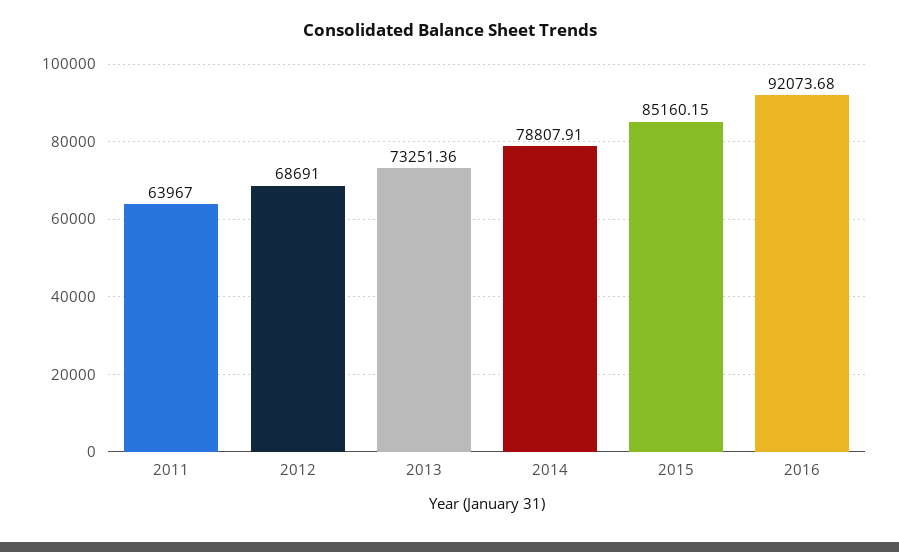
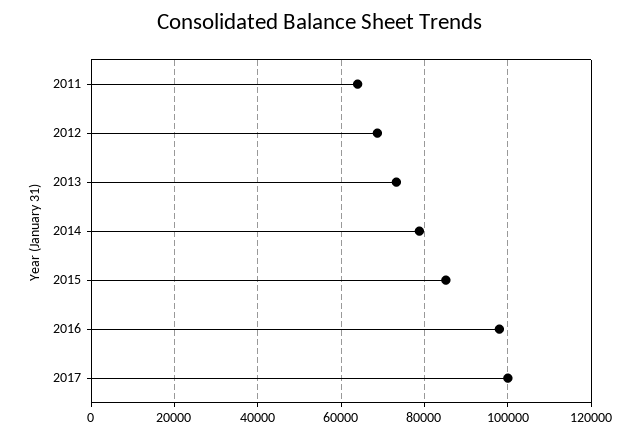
2016: 92073.68 -> 98000
2017: none -> 100000

